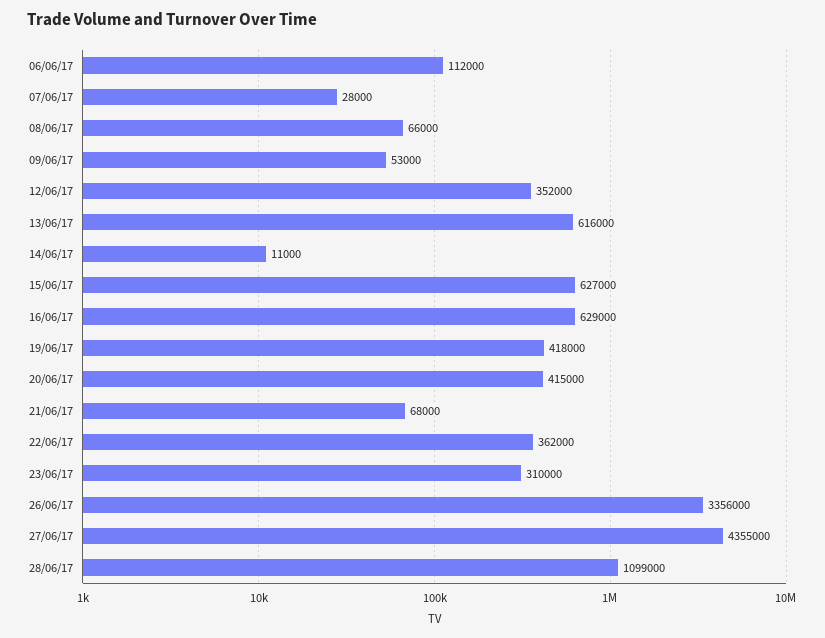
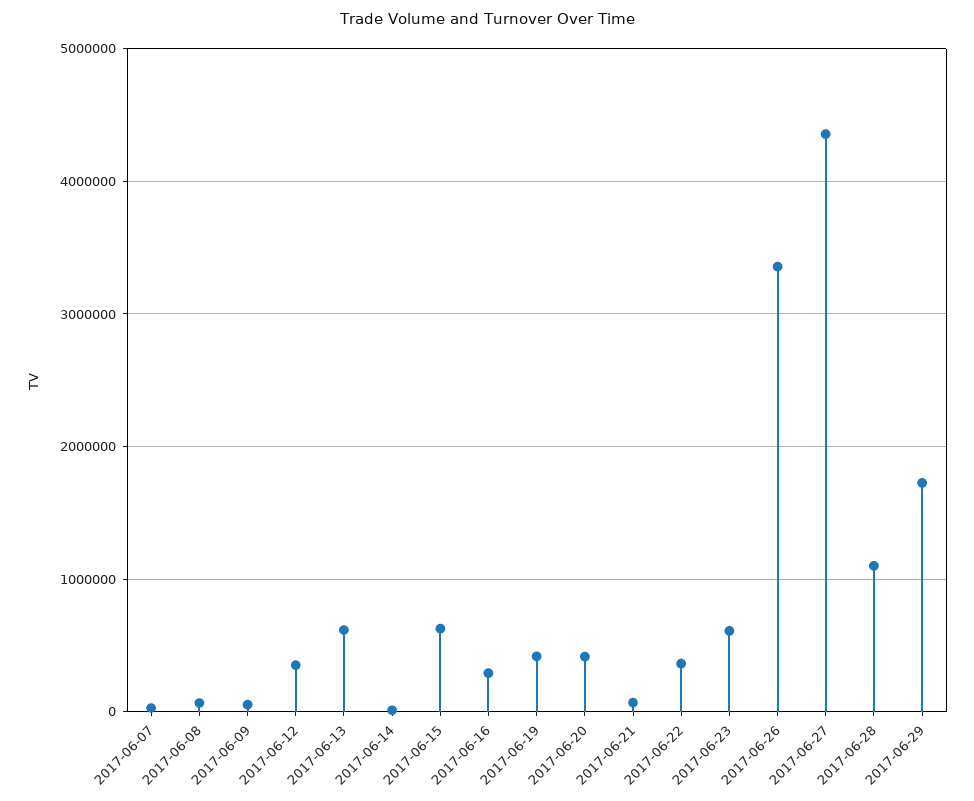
06/06/17: 112000 -> none
16/06/17: 629000 -> 300000
23/06/17: 310000 -> 600000
2017-06-29: none -> 1700000

